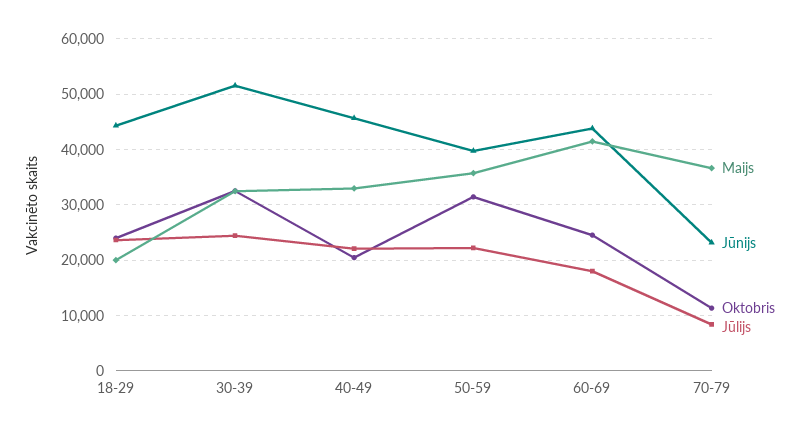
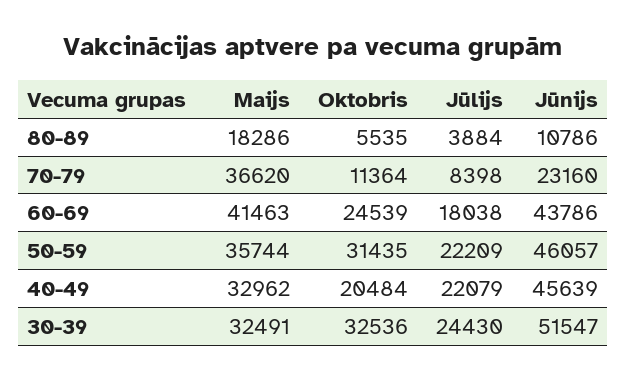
Maijs, 18-29: 20000 -> none
Jūnijs, 18-29: 44000 -> none
Oktobris, 18-29: 24000 -> none
Jūlijs, 18-29: 24000 -> none
Jūnijs, 50-59: 40000 -> 46057
Maijs, 80-89: none -> 18286
Oktobris, 80-89: none -> 5535
Jūlijs, 80-89: none -> 3884
Jūnijs, 80-89: none -> 10786

